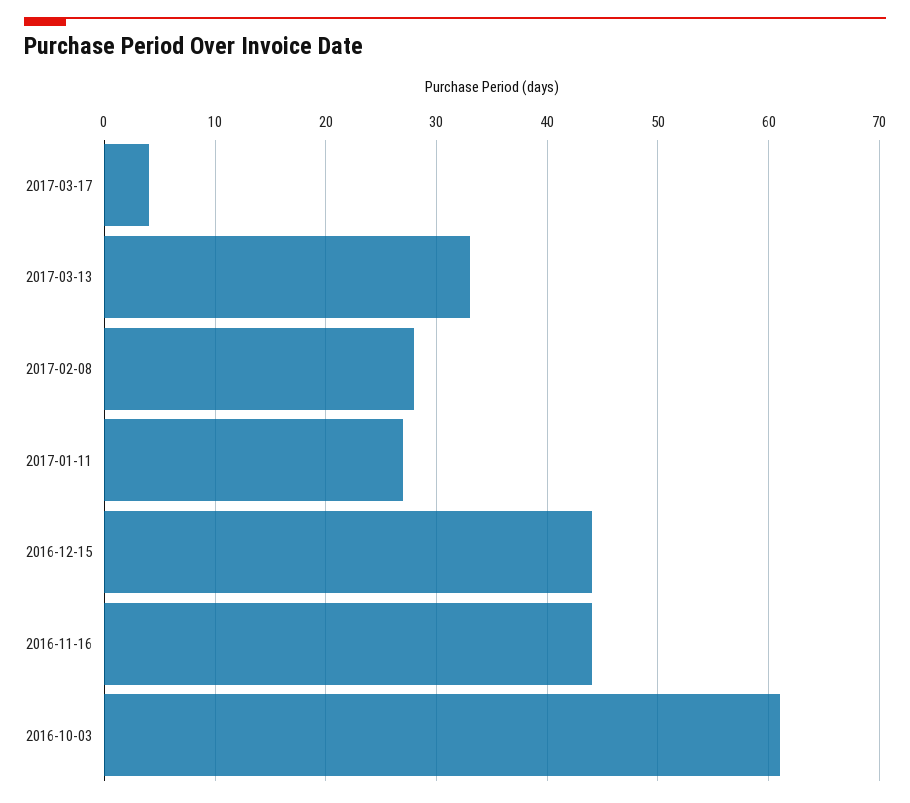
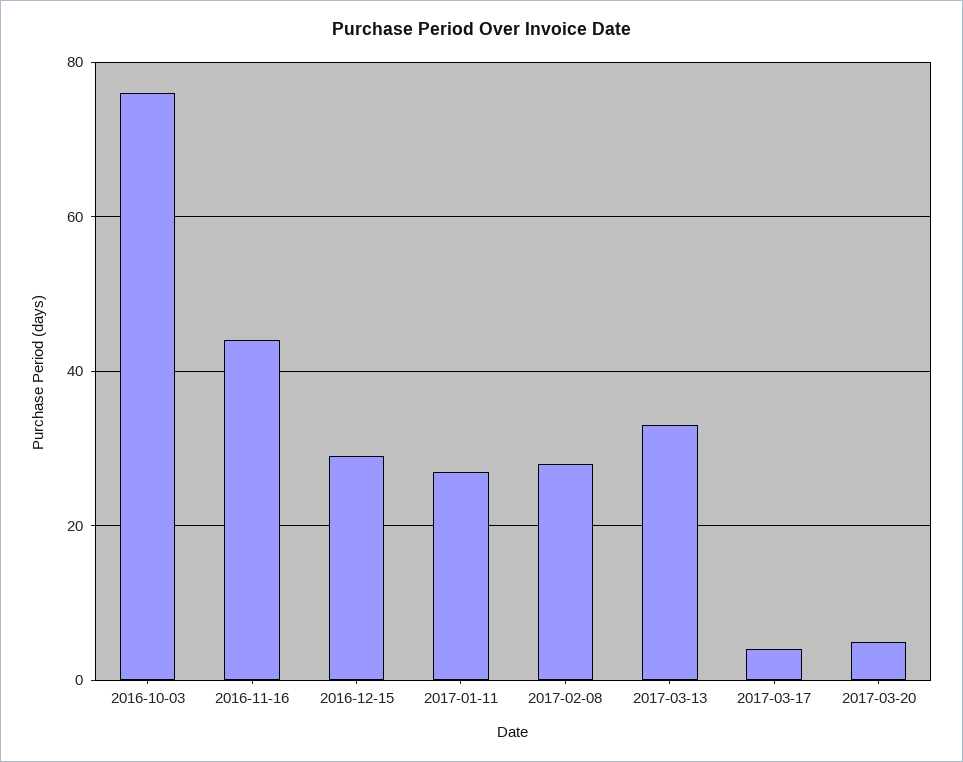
2016-12-15: 44 -> 30
2016-10-03: 61 -> 75
2017-03-20: none -> 5

